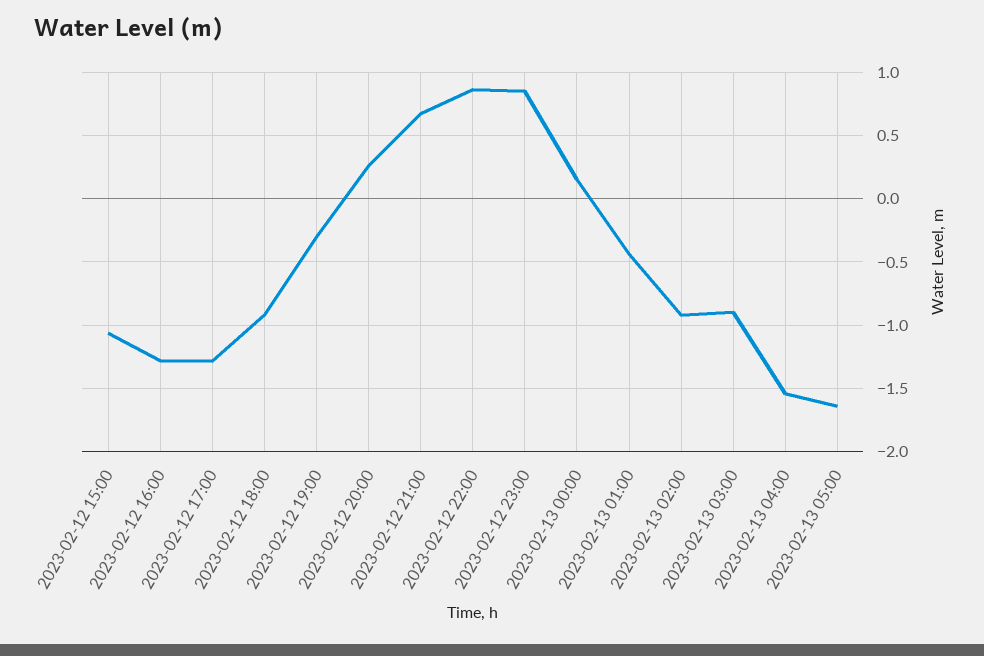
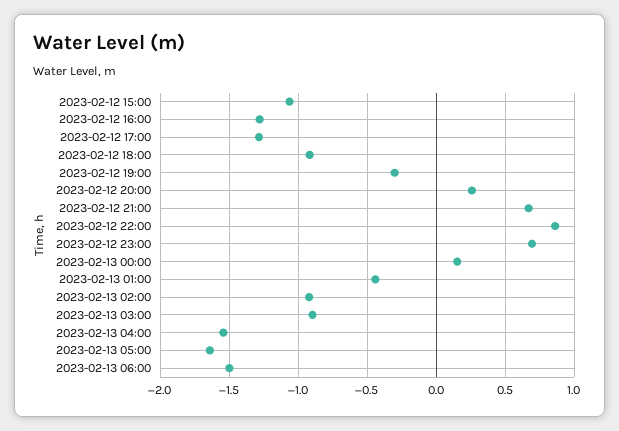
2023-02-12 23:00: 0.85 -> 0.7
2023-02-13 06:00: none -> -1.5

